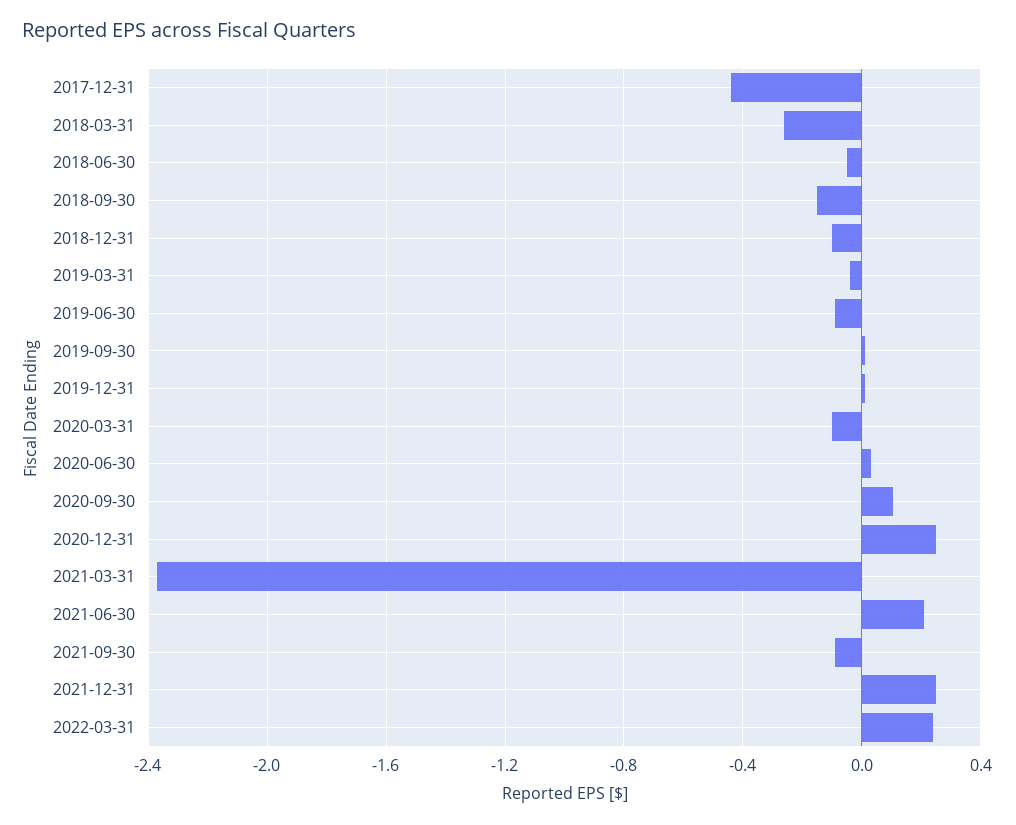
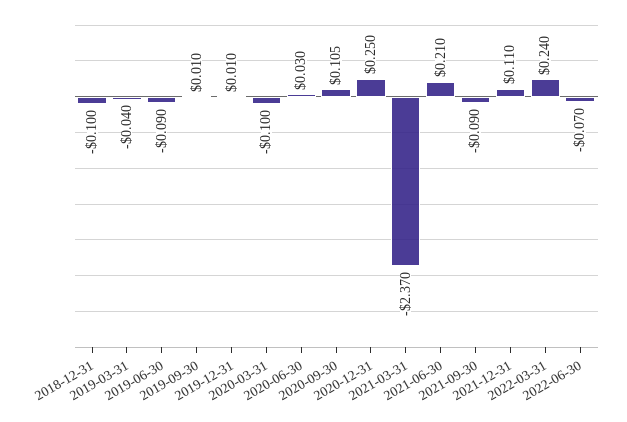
2017-12-31: -0.45 -> none
2018-03-31: -0.25 -> none
2018-06-30: -0.05 -> none
2018-09-30: -0.15 -> none
2021-12-31: 0.25 -> 0.11
2022-06-30: none -> -0.07

